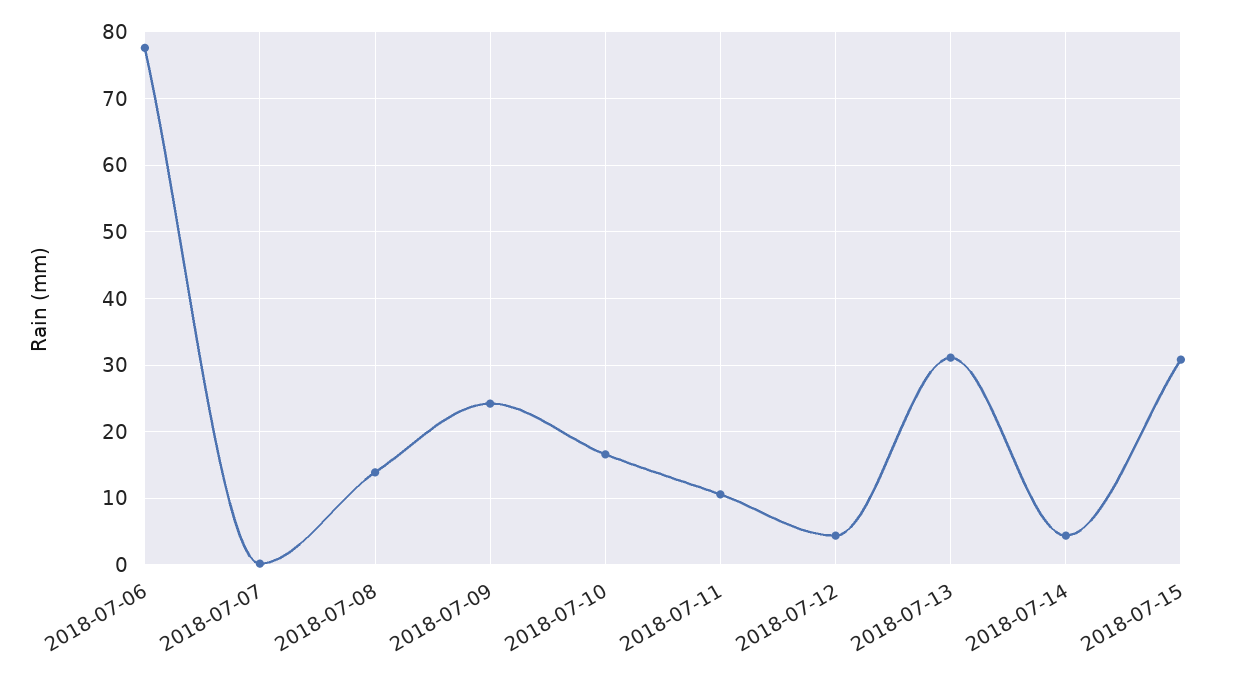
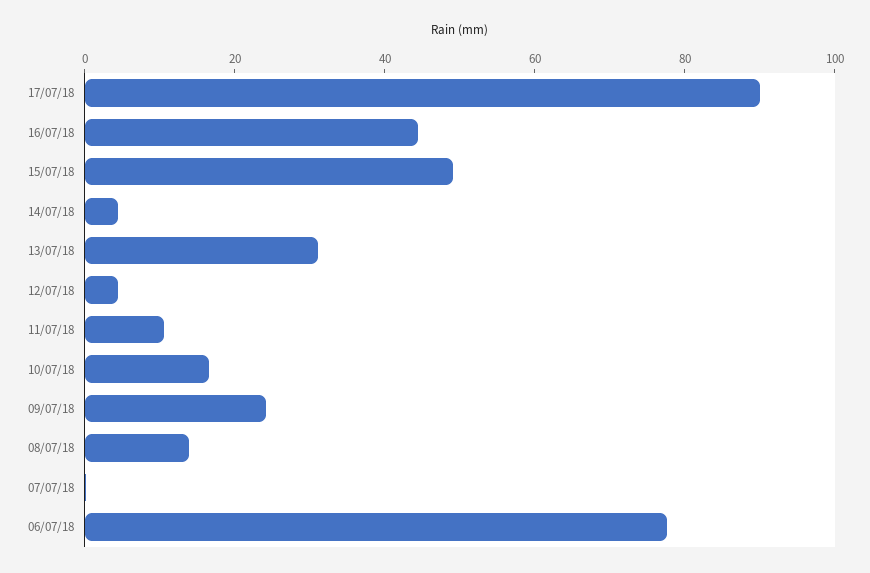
2018-07-15: 31 -> 50
17/07/18: none -> 90
16/07/18: none -> 45

